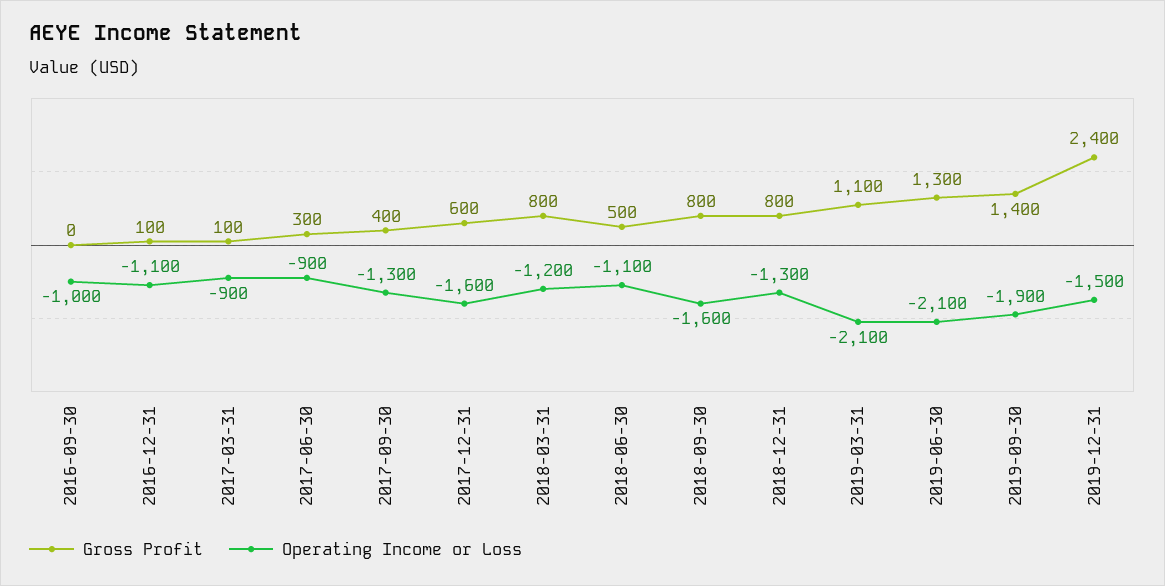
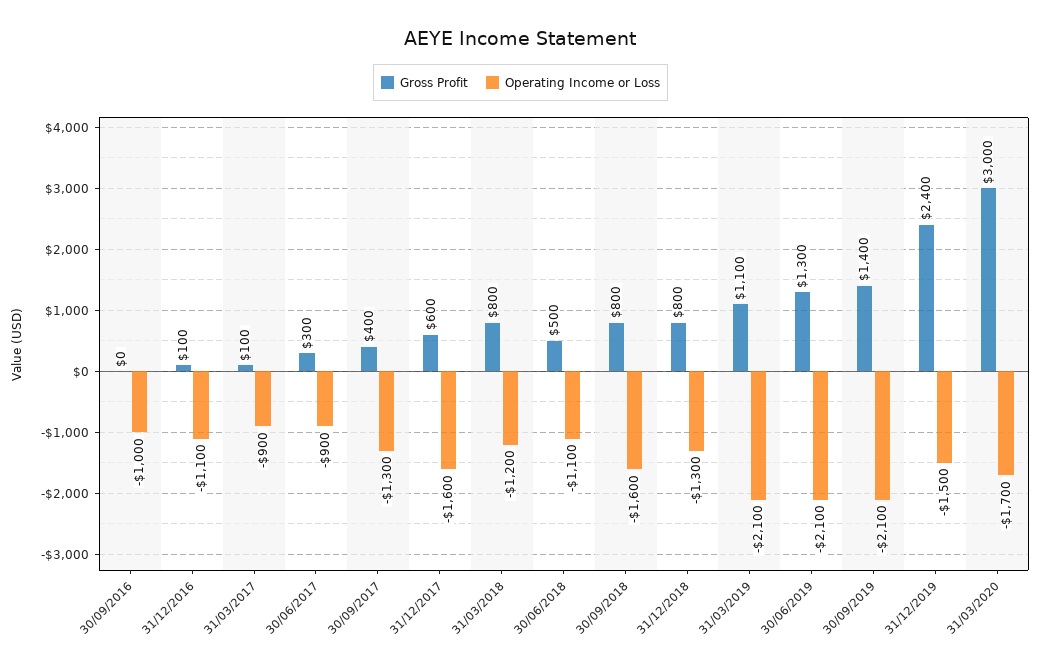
Operating Income or Loss, 2019-09-30: -1900 -> -2100
Gross Profit, 31/03/2020: none -> 3000
Operating Income or Loss, 31/03/2020: none -> -1700

